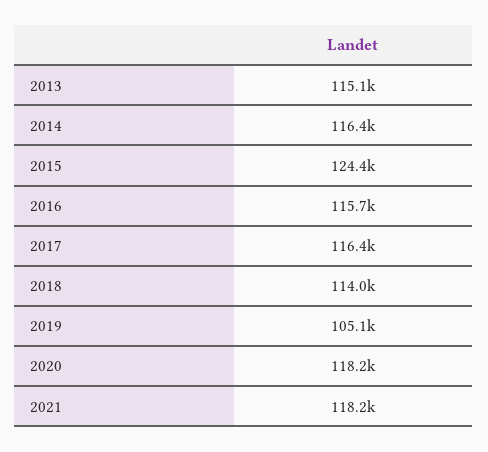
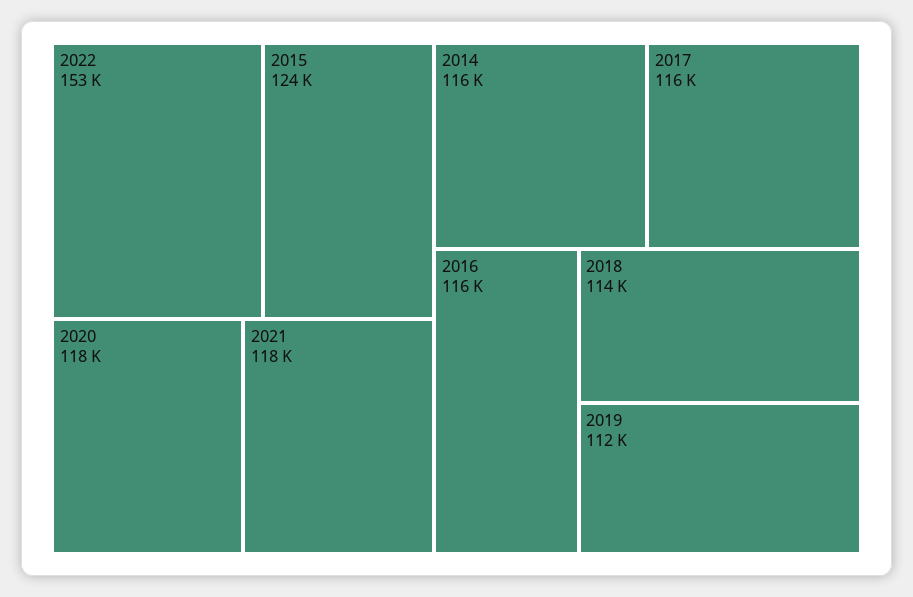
2013: 115100 -> none
2019: 105100 -> 112000
2022: none -> 153000

